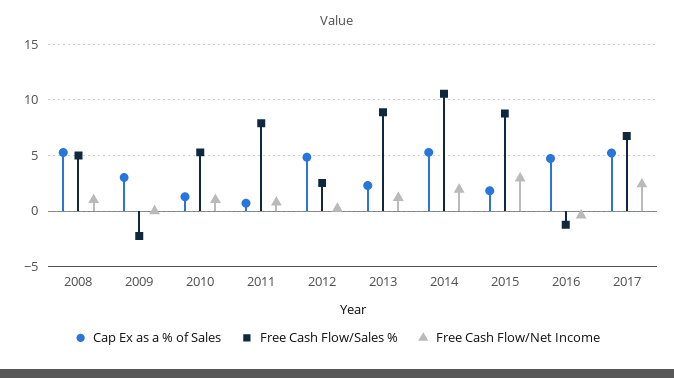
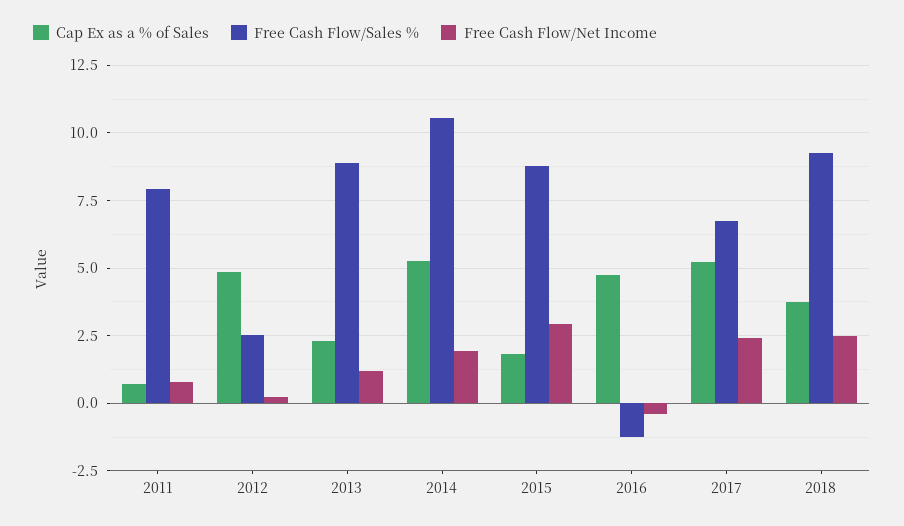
Cap Ex as a % of Sales, 2008: 5 -> none
Free Cash Flow/Sales %, 2008: 5 -> none
Free Cash Flow/Net Income, 2008: 1 -> none
Cap Ex as a % of Sales, 2009: 3 -> none
Free Cash Flow/Sales %, 2009: -2 -> none
Free Cash Flow/Net Income, 2009: 0 -> none
Cap Ex as a % of Sales, 2010: 1 -> none
Free Cash Flow/Sales %, 2010: 5 -> none
Free Cash Flow/Net Income, 2010: 1 -> none
Cap Ex as a % of Sales, 2018: none -> 3.75
Free Cash Flow/Sales %, 2018: none -> 9.25
Free Cash Flow/Net Income, 2018: none -> 2.5

